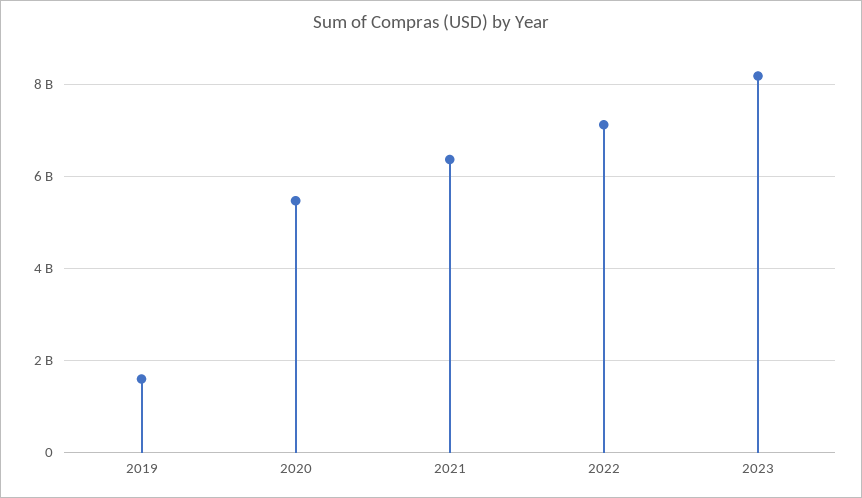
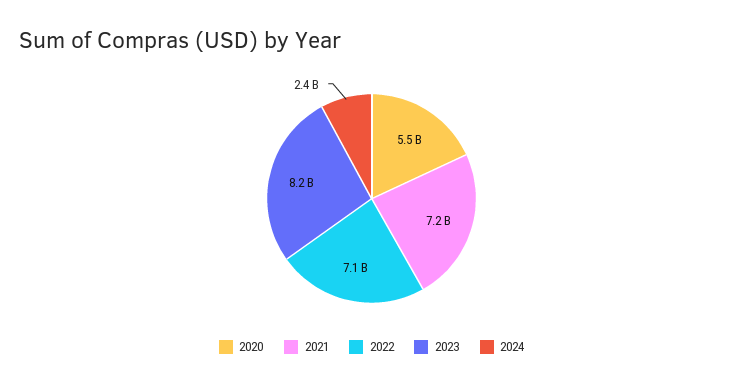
2019: 1600000000 -> none
2021: 6400000000 -> 7200000000
2024: none -> 2400000000

